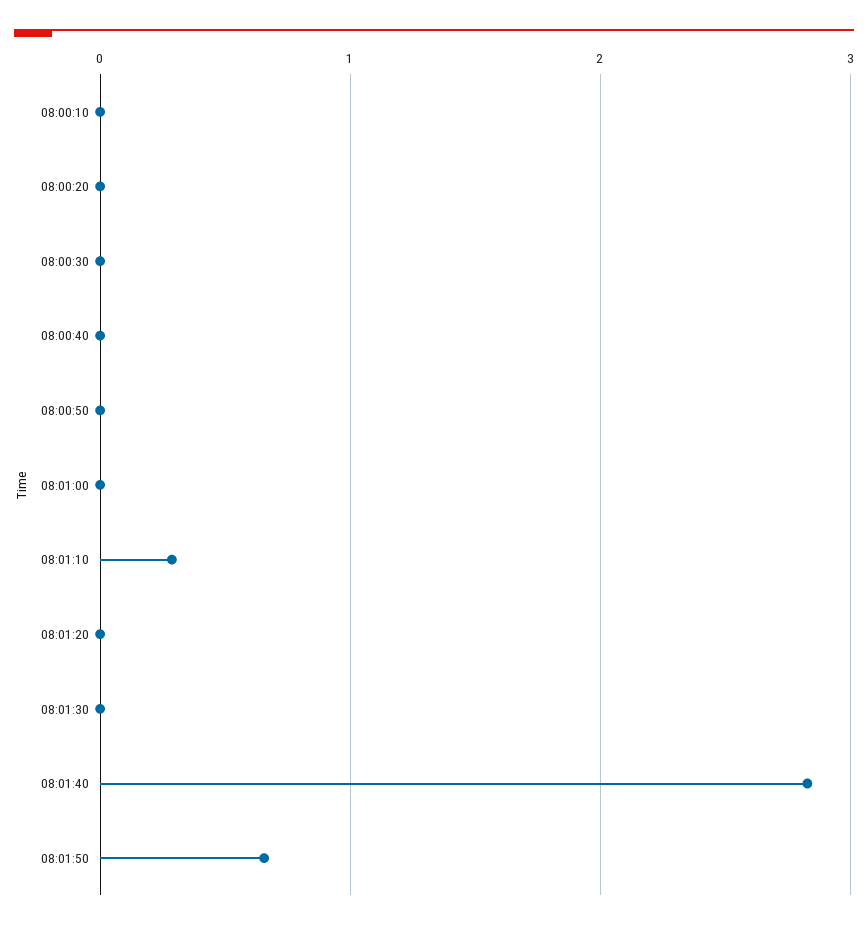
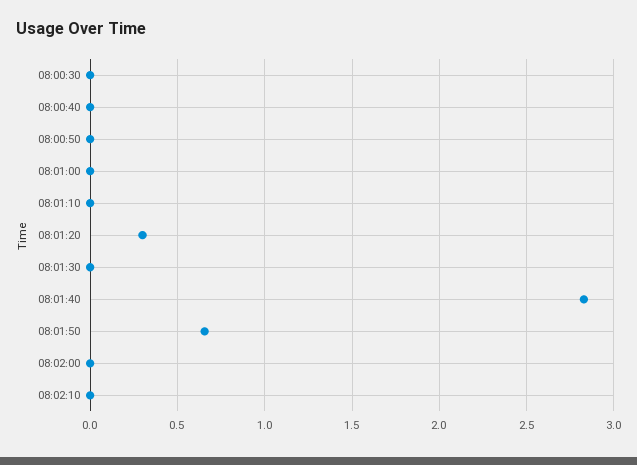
08:00:10: 0 -> none
08:00:20: 0 -> none
08:01:10: 0.3 -> 0
08:01:20: 0 -> 0.3
08:02:00: none -> 0
08:02:10: none -> 0

